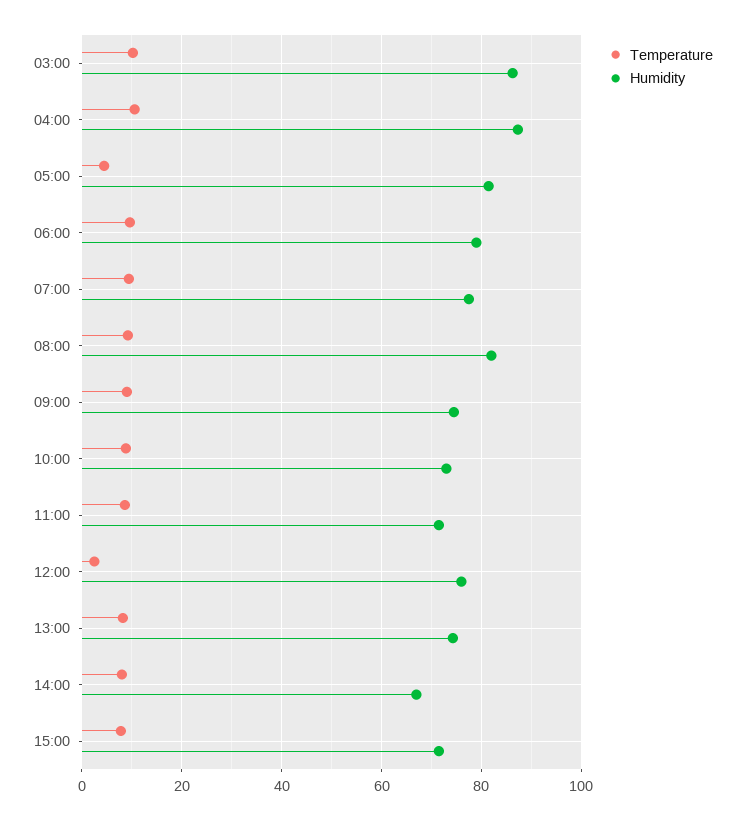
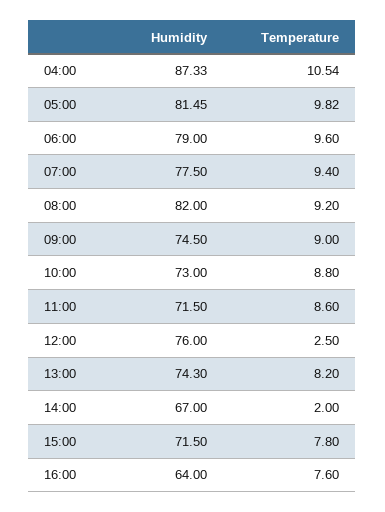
Temperature, 03:00: 10 -> none
Humidity, 03:00: 86 -> none
Temperature, 05:00: 4 -> 9.82
Temperature, 14:00: 8 -> 2
Humidity, 16:00: none -> 64
Temperature, 16:00: none -> 7.6

